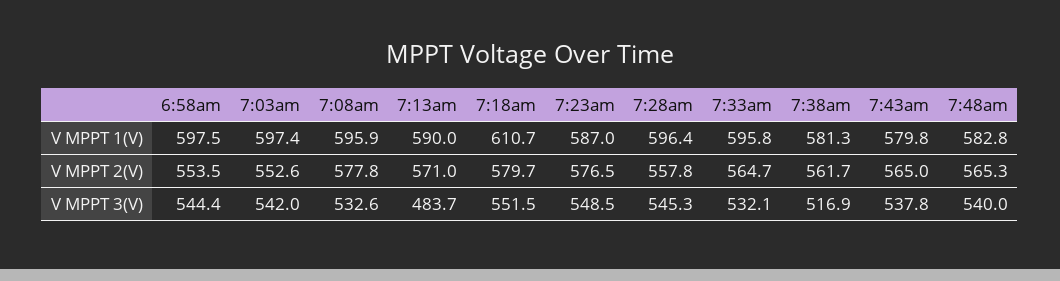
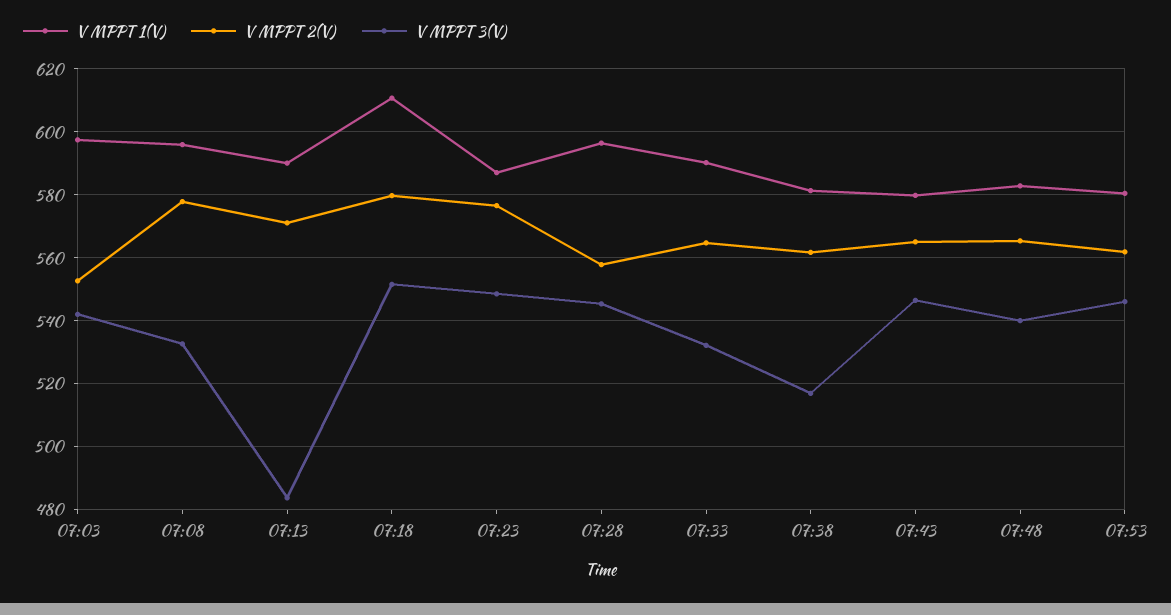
V MPPT 1(V), 6:58am: 597.5 -> none
V MPPT 1(V), 7:33am: 595.8 -> 590
V MPPT 2(V), 6:58am: 553.5 -> none
V MPPT 3(V), 6:58am: 544.4 -> none
V MPPT 3(V), 7:43am: 537.8 -> 546
V MPPT 1(V), 07:53: none -> 580
V MPPT 2(V), 07:53: none -> 562
V MPPT 3(V), 07:53: none -> 546

